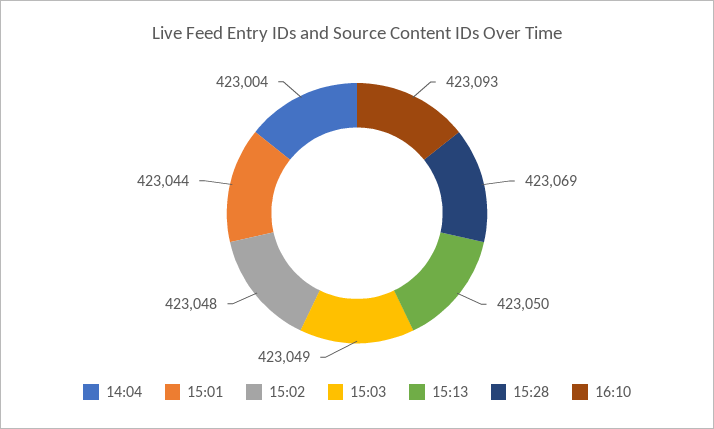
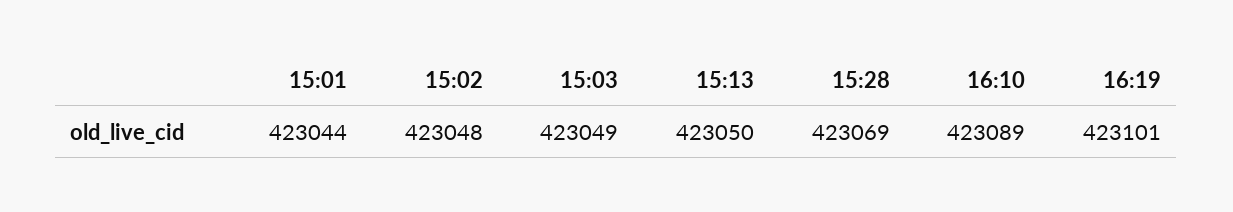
14:04: 423004 -> none
16:10: 423093 -> 423089
16:19: none -> 423101

